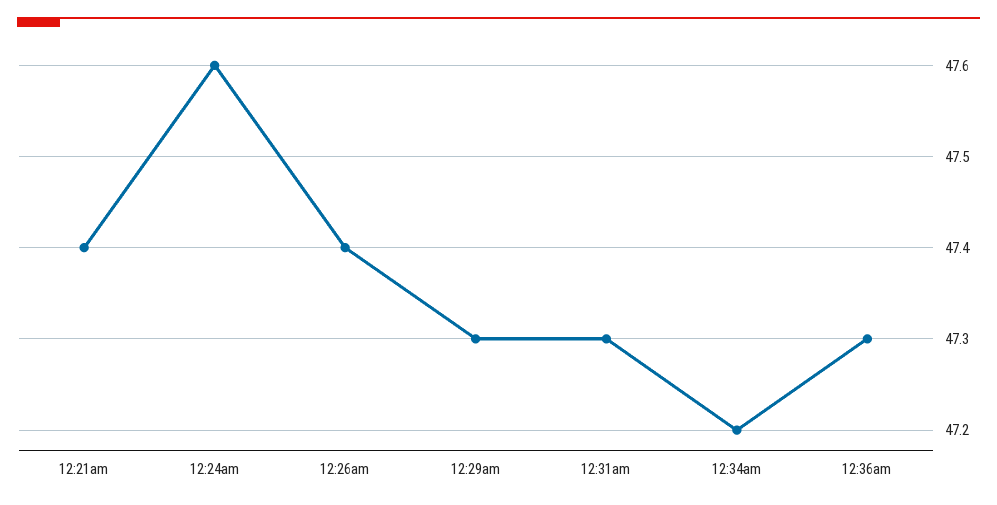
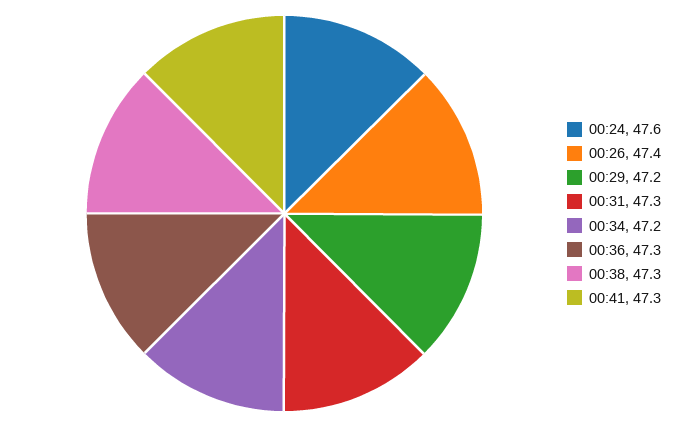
12:21am: 47.4 -> none
12:29am: 47.3 -> 47.2
00:38: none -> 47.3
00:41: none -> 47.3

